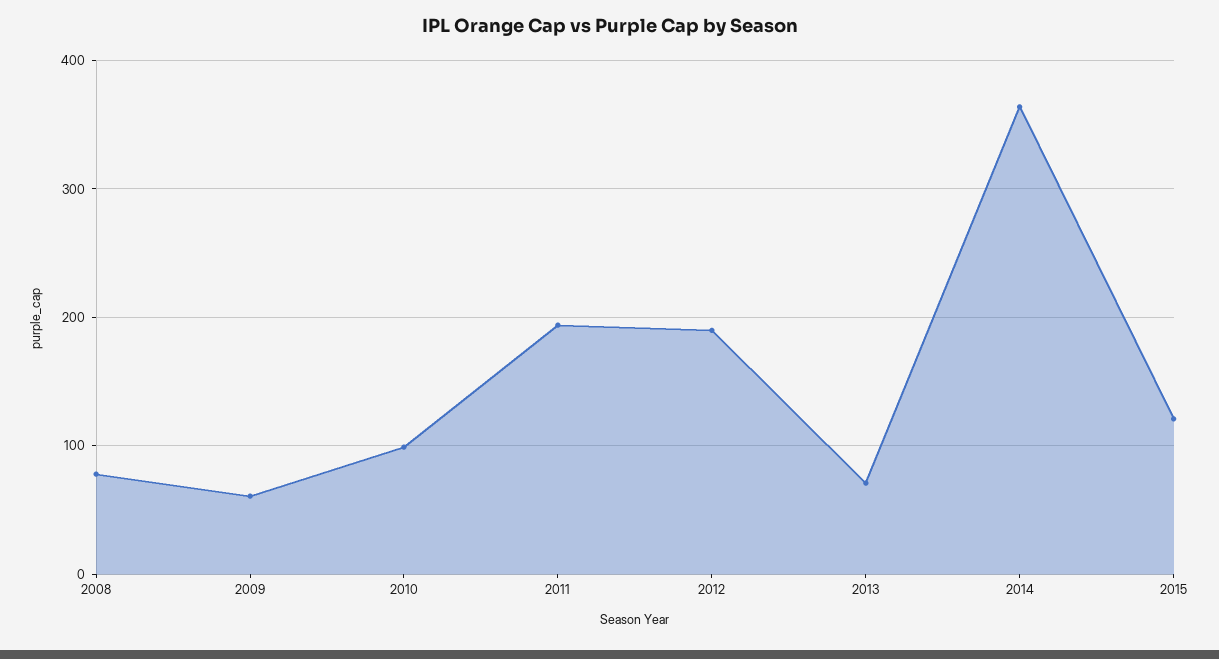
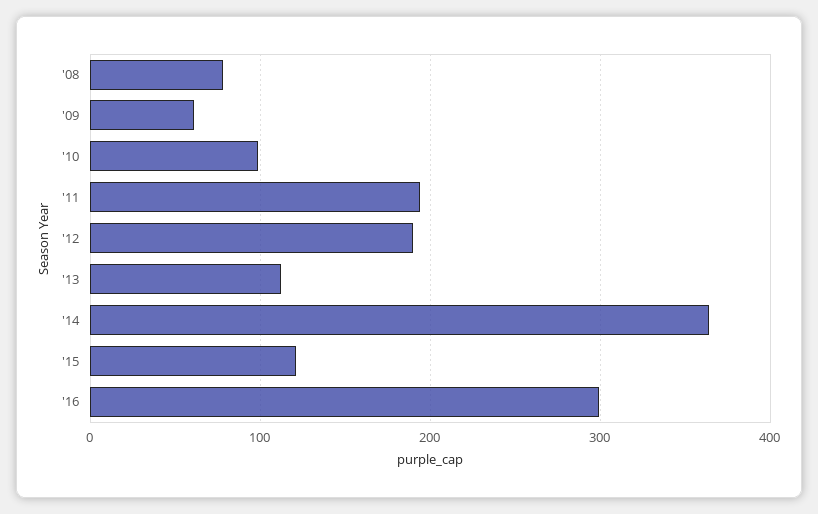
2013: 70 -> 110
'16: none -> 300

